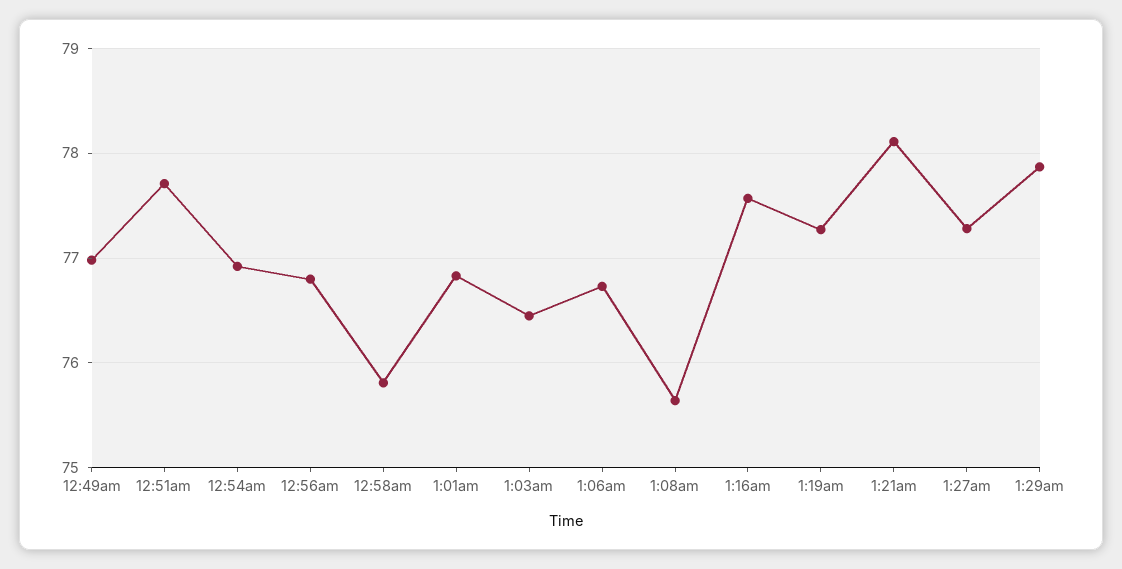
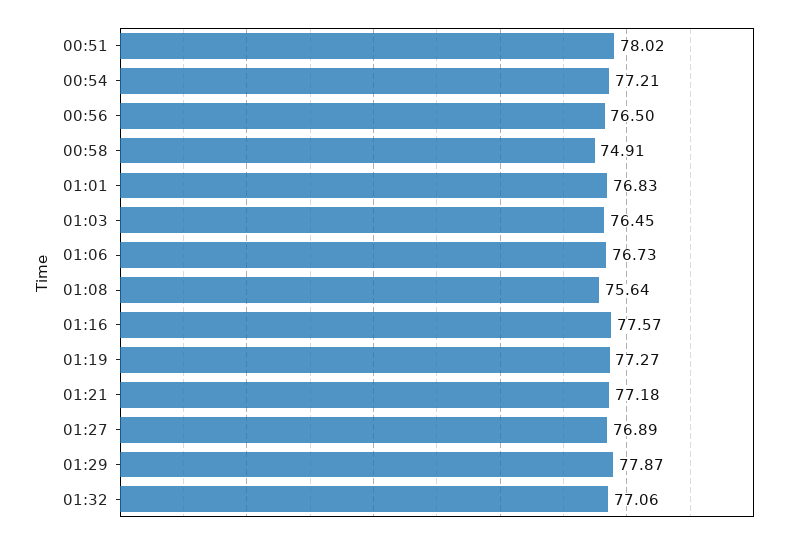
12:49am: 77 -> none
12:51am: 77.7 -> 78.02
12:54am: 76.9 -> 77.21
12:56am: 76.8 -> 76.5
12:58am: 75.8 -> 74.91
1:21am: 78.1 -> 77.18
1:27am: 77.3 -> 76.89
01:32: none -> 77.06

